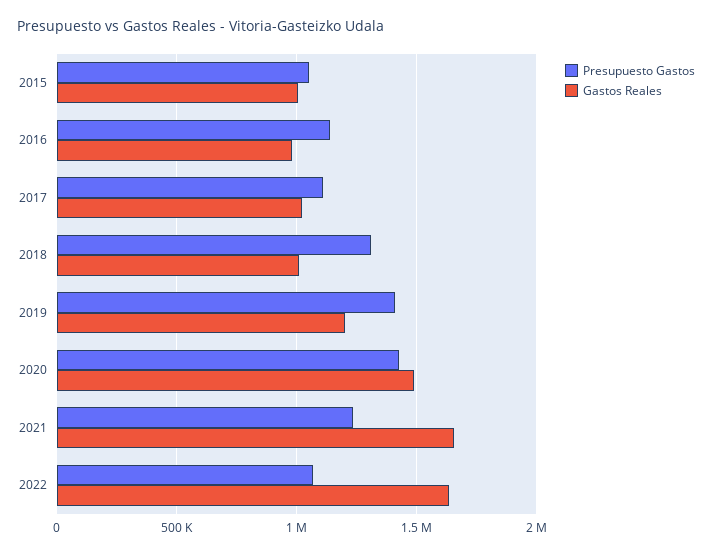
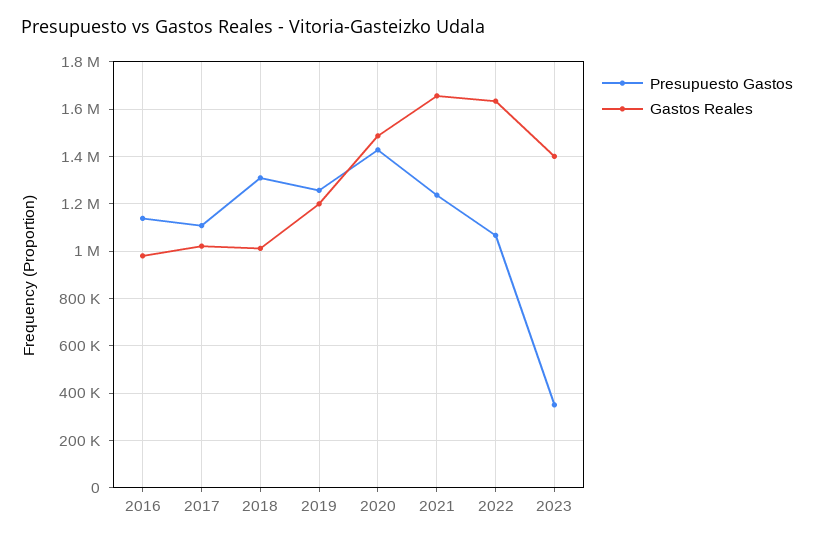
Presupuesto Gastos, 2015: 1050000 -> none
Gastos Reales, 2015: 1000000 -> none
Presupuesto Gastos, 2019: 1400000 -> 1250000
Presupuesto Gastos, 2023: none -> 350000
Gastos Reales, 2023: none -> 1400000

